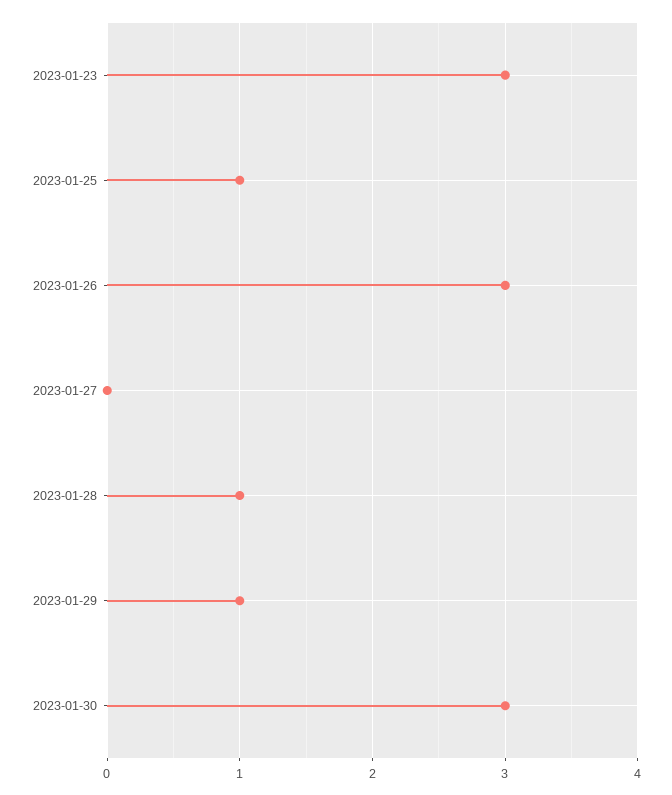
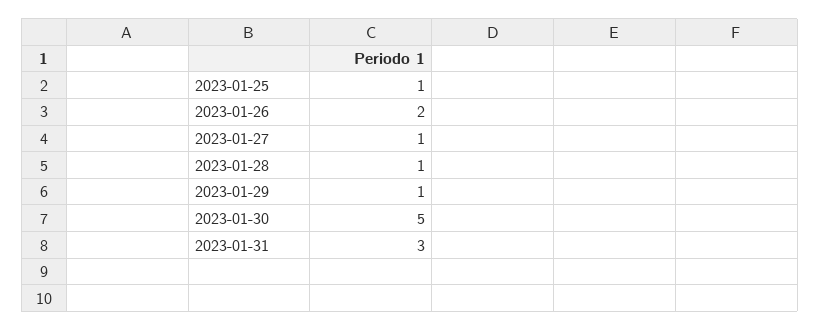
2023-01-23: 3 -> none
2023-01-26: 3 -> 2
2023-01-27: 0 -> 1
2023-01-30: 3 -> 5
2023-01-31: none -> 3

